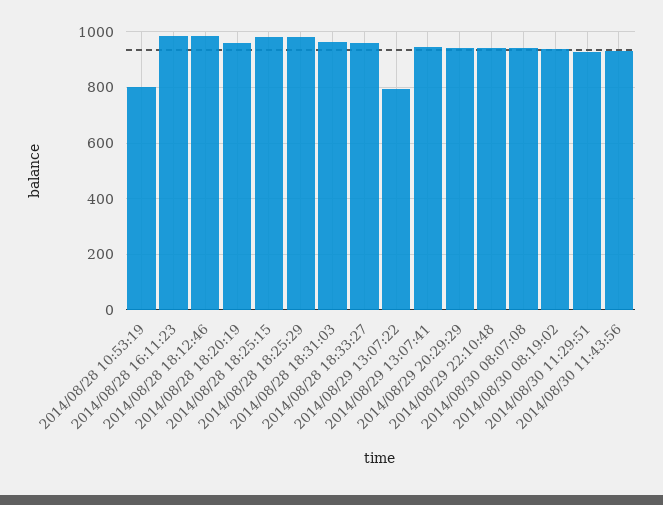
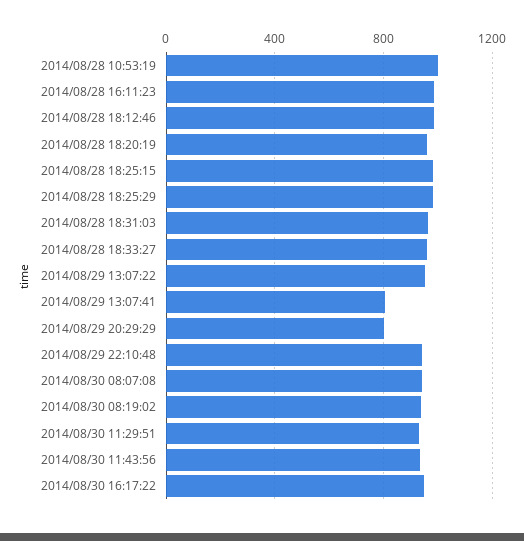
2014/08/28 10:53:19: 800 -> 1000
2014/08/29 13:07:22: 800 -> 950
2014/08/29 13:07:41: 950 -> 800
2014/08/29 20:29:29: 950 -> 800
2014/08/30 16:17:22: none -> 950

